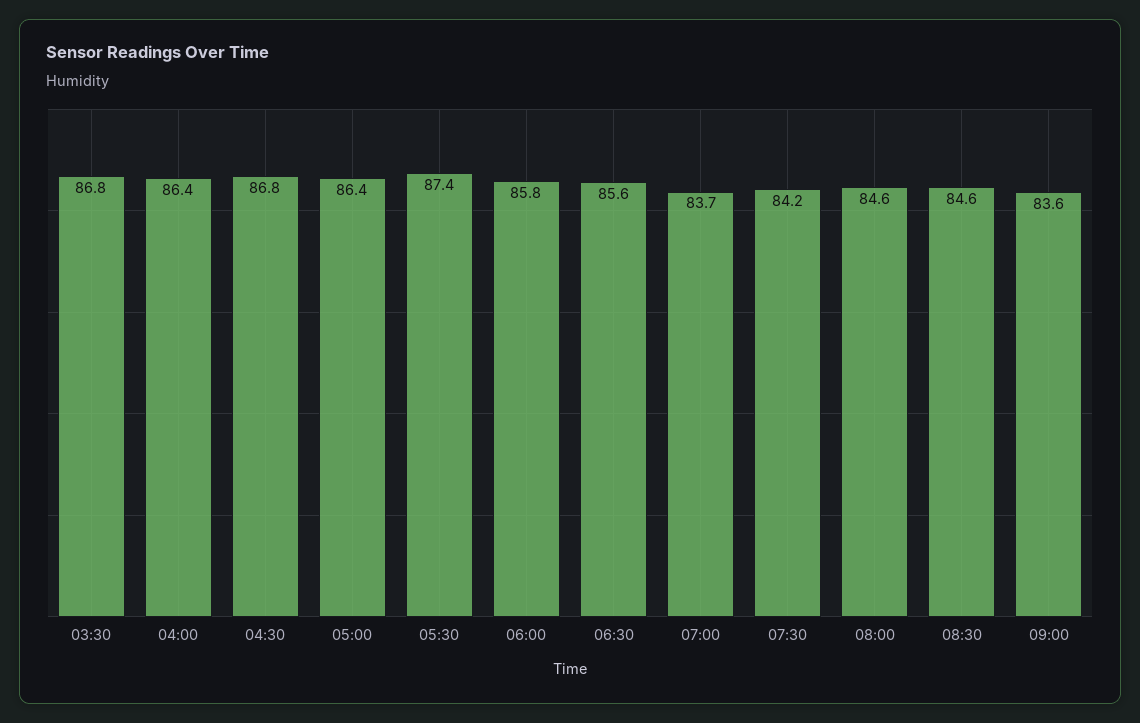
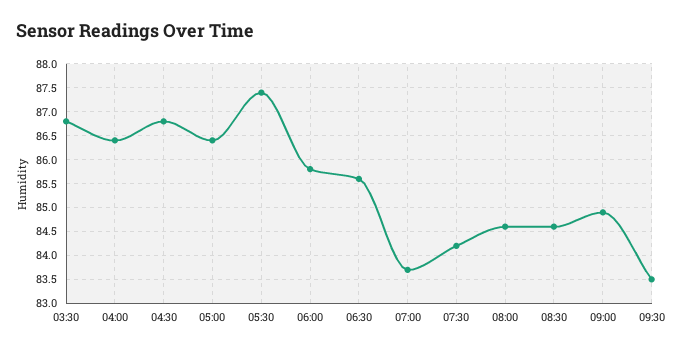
09:00: 83.6 -> 85
09:30: none -> 83.5

